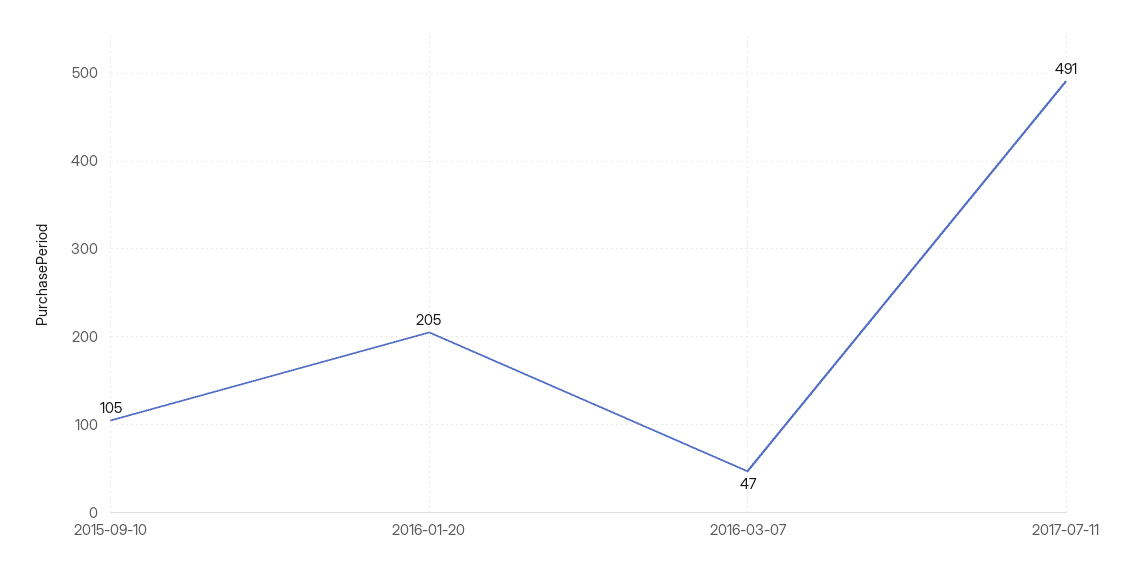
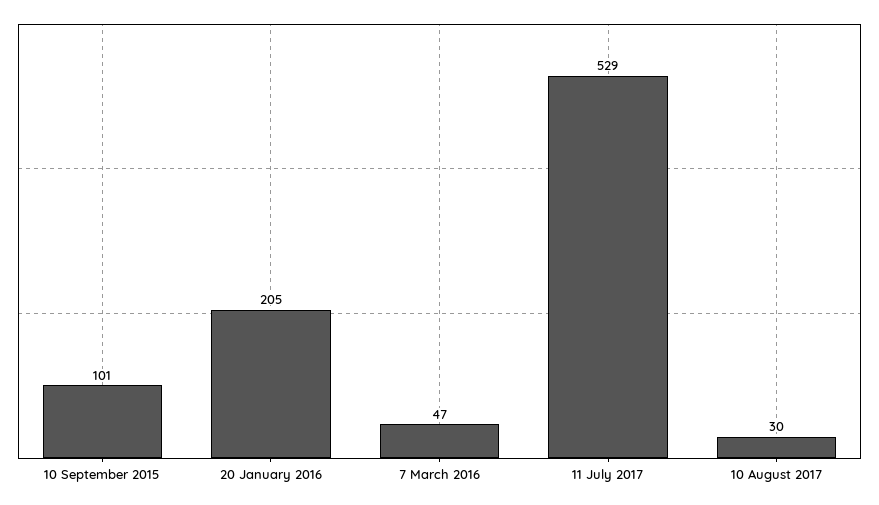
2015-09-10: 105 -> 101
2017-07-11: 491 -> 529
10 August 2017: none -> 30

